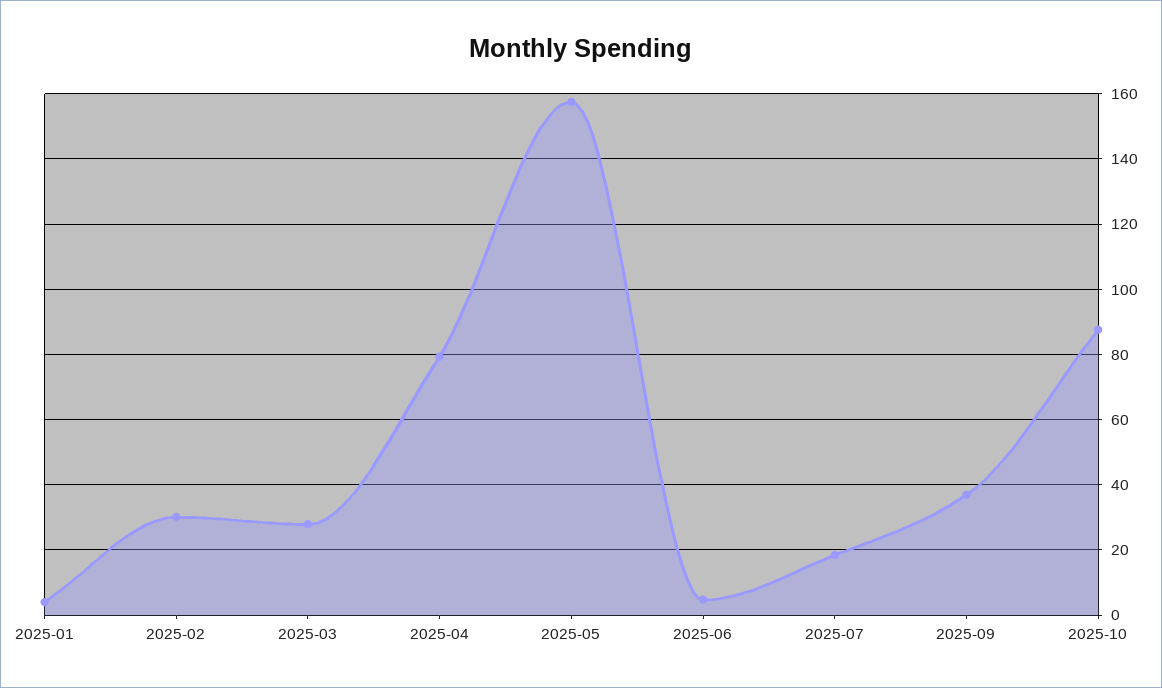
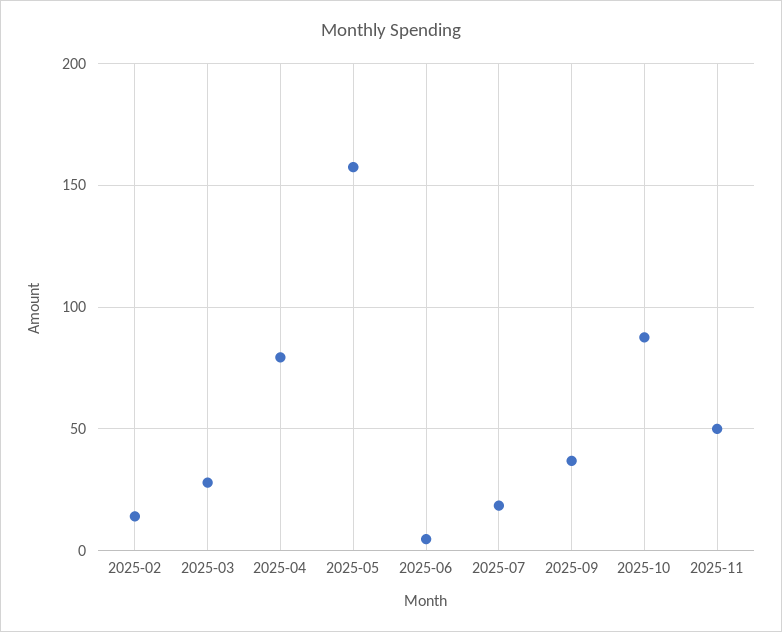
2025-01: 4 -> none
2025-02: 30 -> 15
2025-11: none -> 50

